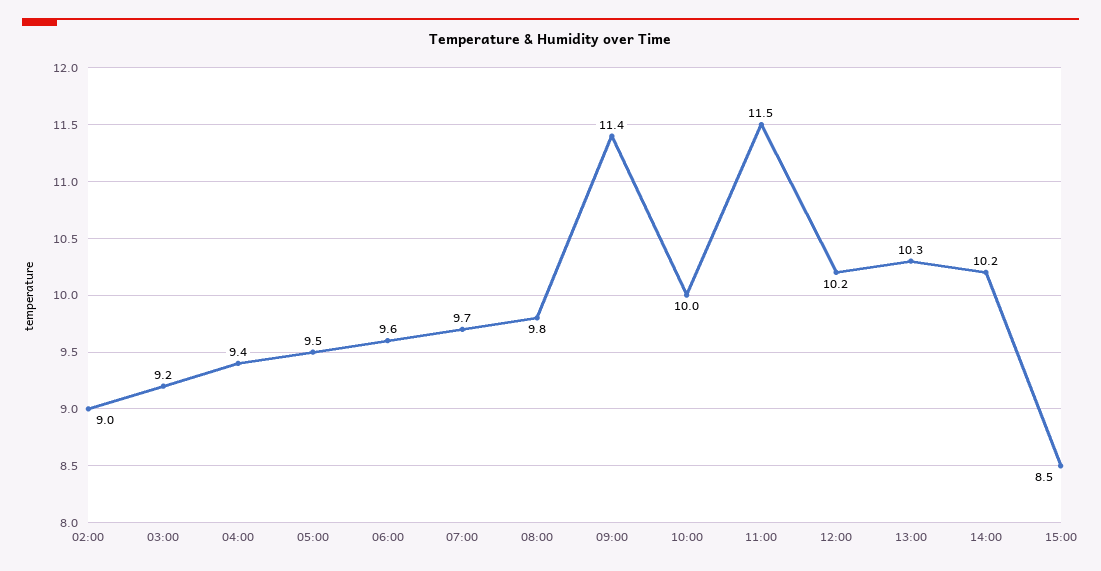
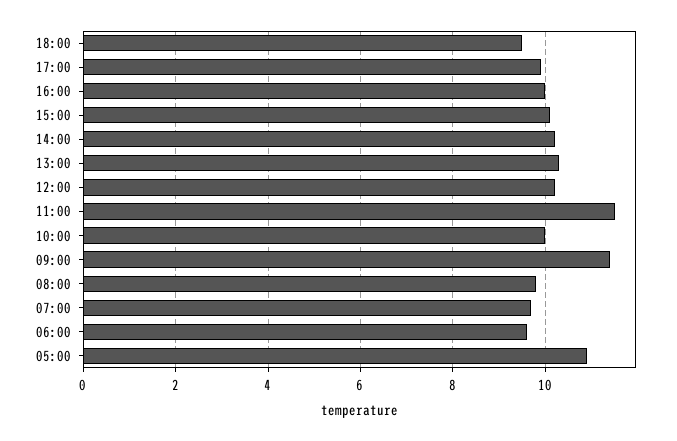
02:00: 9 -> none
03:00: 9.2 -> none
04:00: 9.4 -> none
05:00: 9.5 -> 11
15:00: 8.5 -> 10
18:00: none -> 9.5
17:00: none -> 10
16:00: none -> 10

